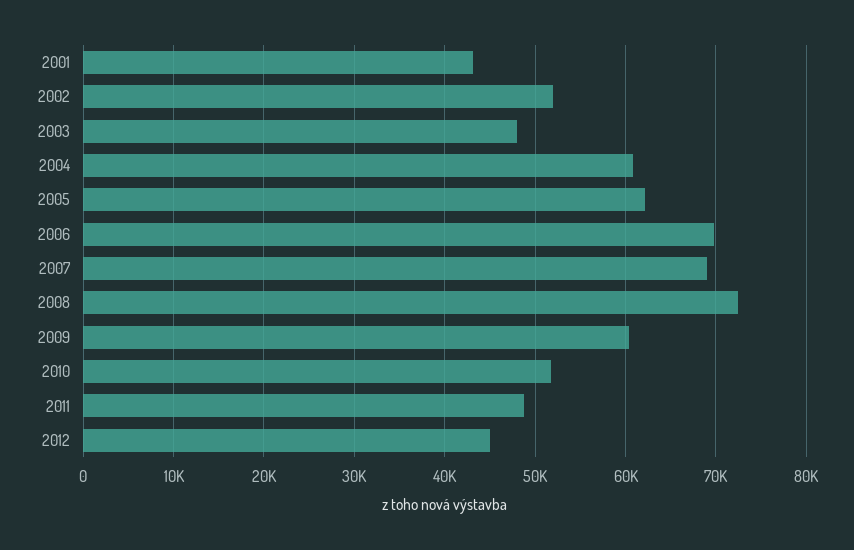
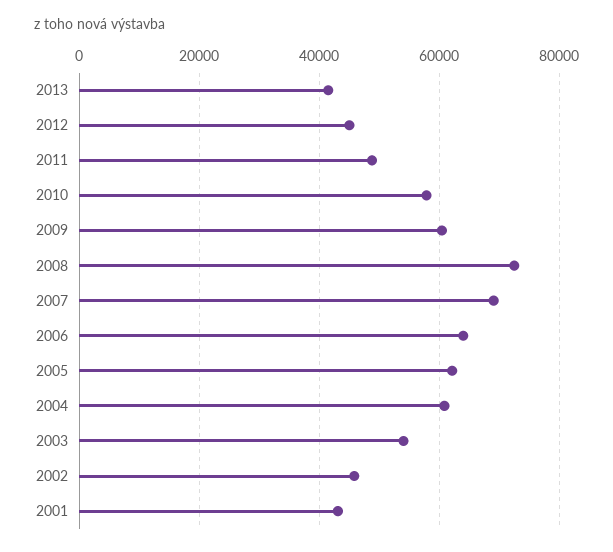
2002: 52000 -> 46000
2003: 48000 -> 54000
2006: 70000 -> 64000
2010: 52000 -> 58000
2013: none -> 42000

